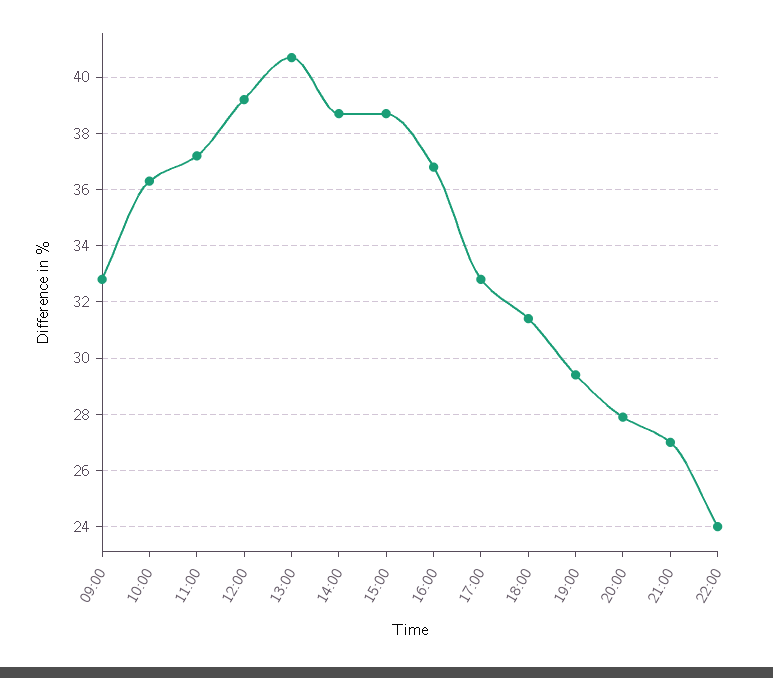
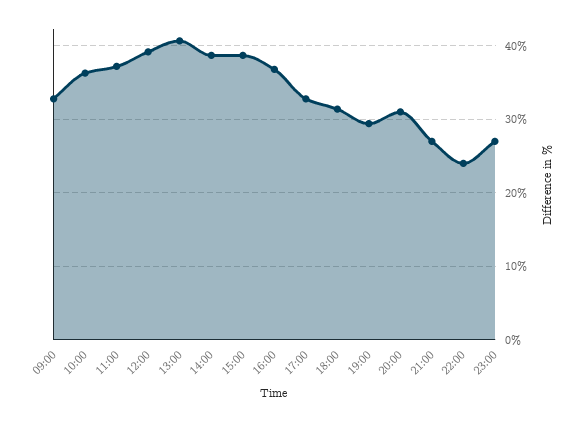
20:00: 28 -> 31
23:00: none -> 27

